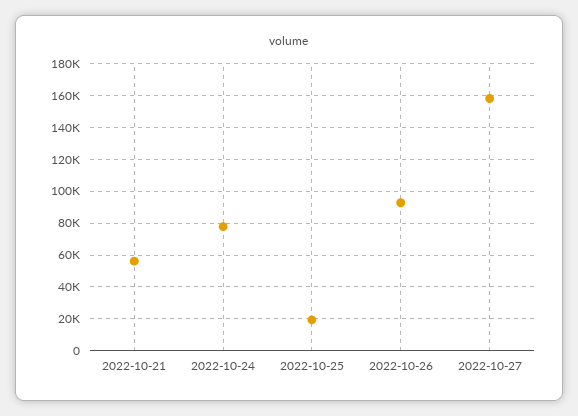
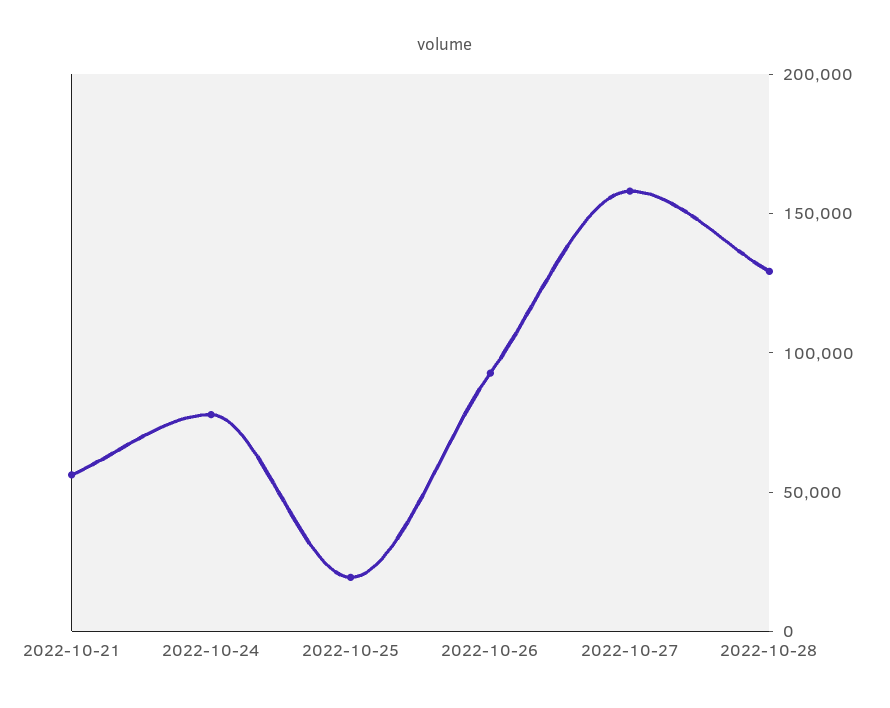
2022-10-28: none -> 130000

